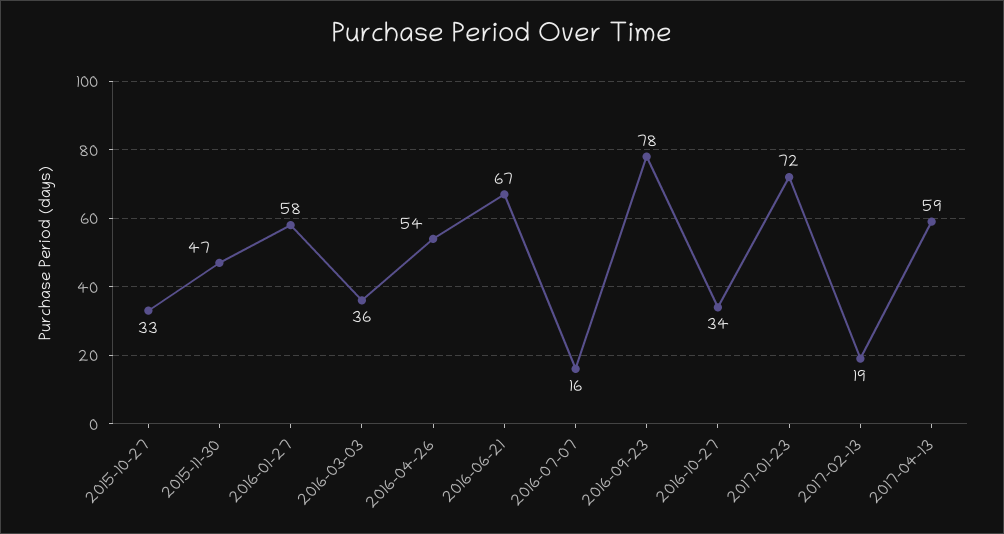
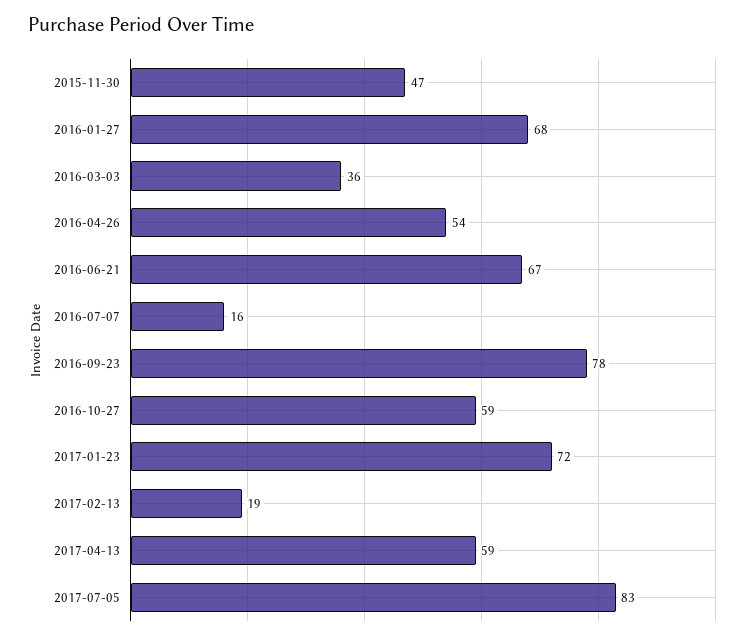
2015-10-27: 33 -> none
2016-01-27: 58 -> 68
2016-10-27: 34 -> 59
2017-07-05: none -> 83

